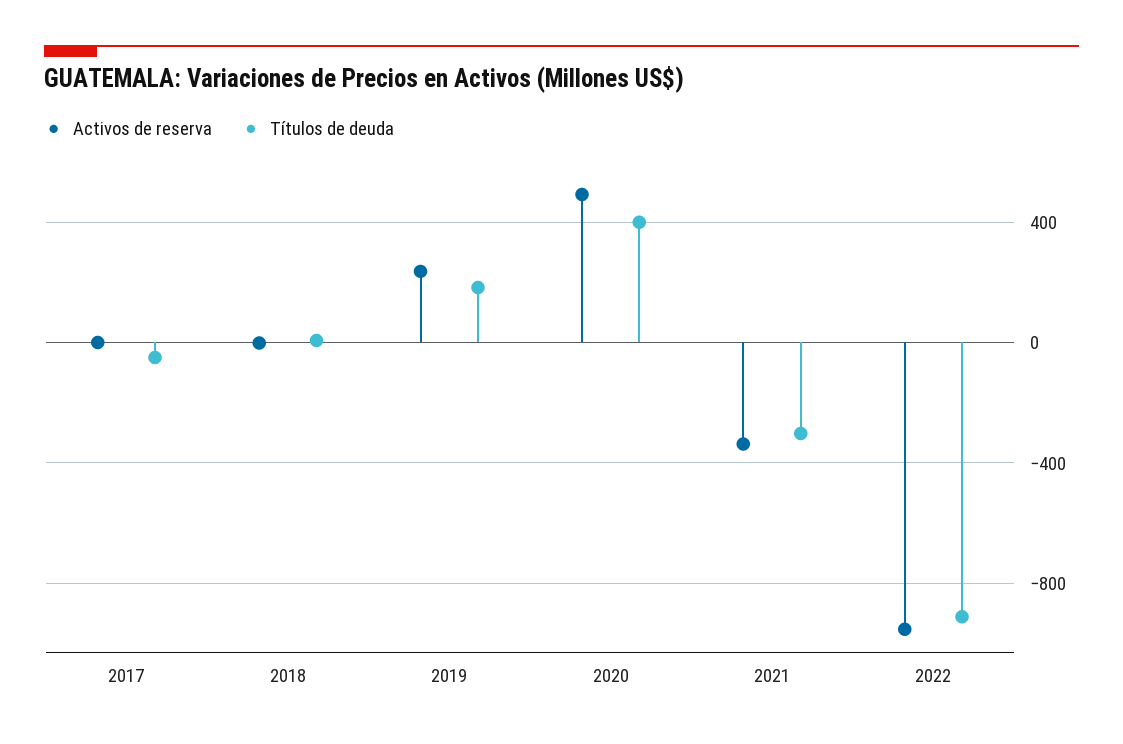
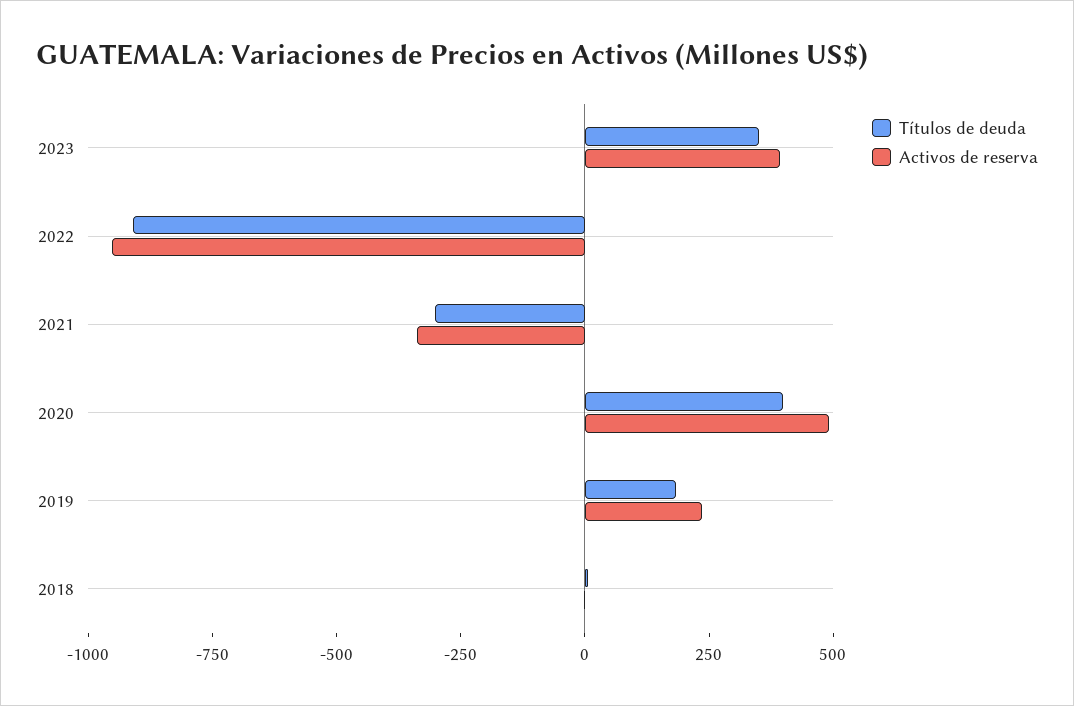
Activos de reserva, 2017: 0 -> none
Títulos de deuda, 2017: -50 -> none
Títulos de deuda, 2023: none -> 350
Activos de reserva, 2023: none -> 400

